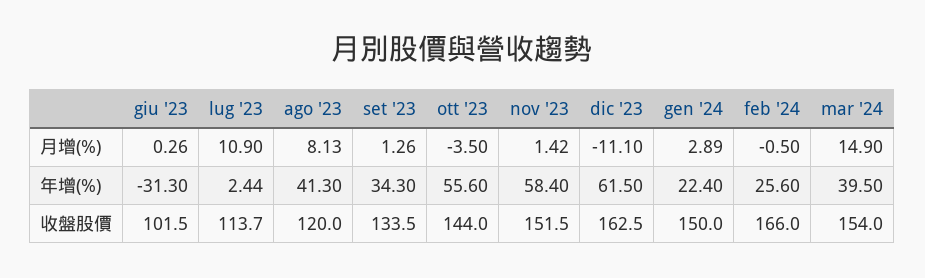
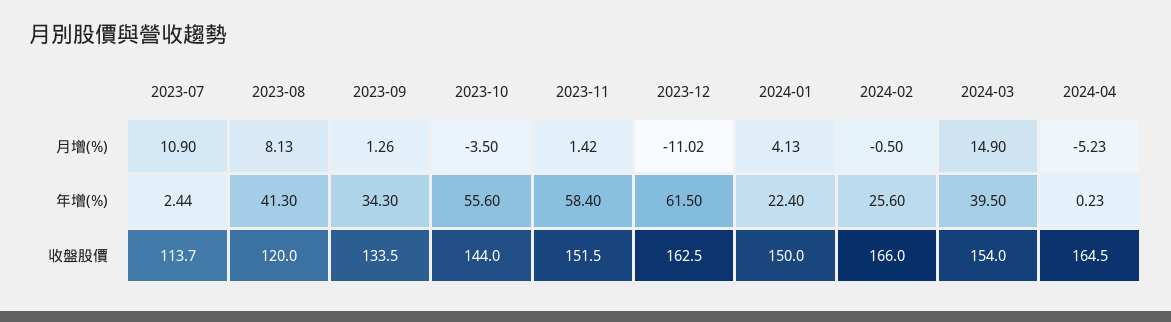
giu '23, 月增(%): 0.26 -> none
dic '23, 月增(%): -11.1 -> -11.02
gen '24, 月增(%): 2.89 -> 4.13
giu '23, 年增(%): -31.3 -> none
giu '23, 收盤股價: 101.5 -> none
2024-04, 月增(%): none -> -5.23
2024-04, 年增(%): none -> 0.23
2024-04, 收盤股價: none -> 164.5

